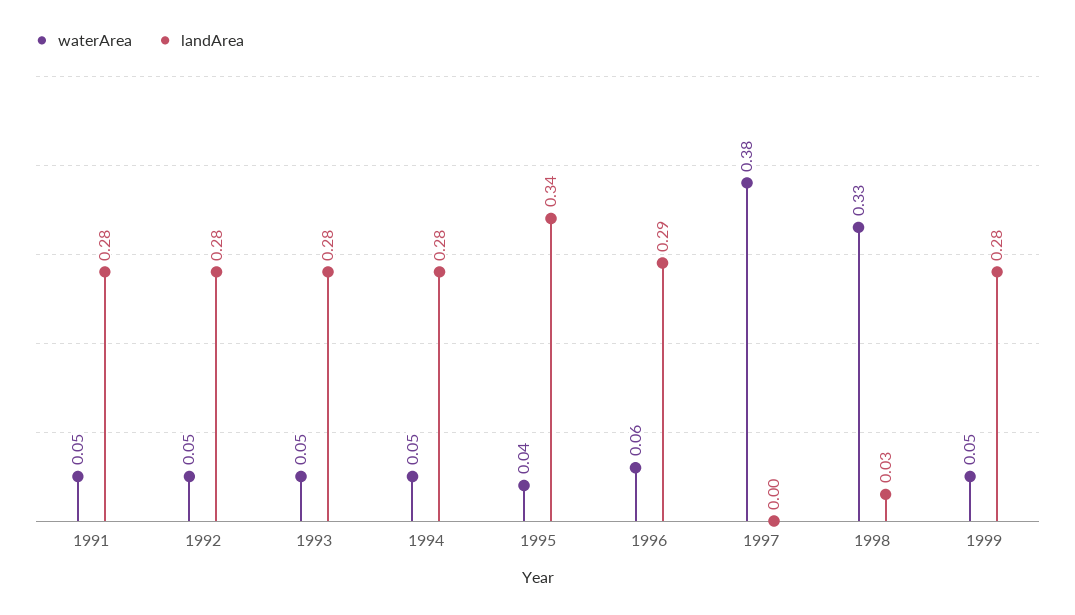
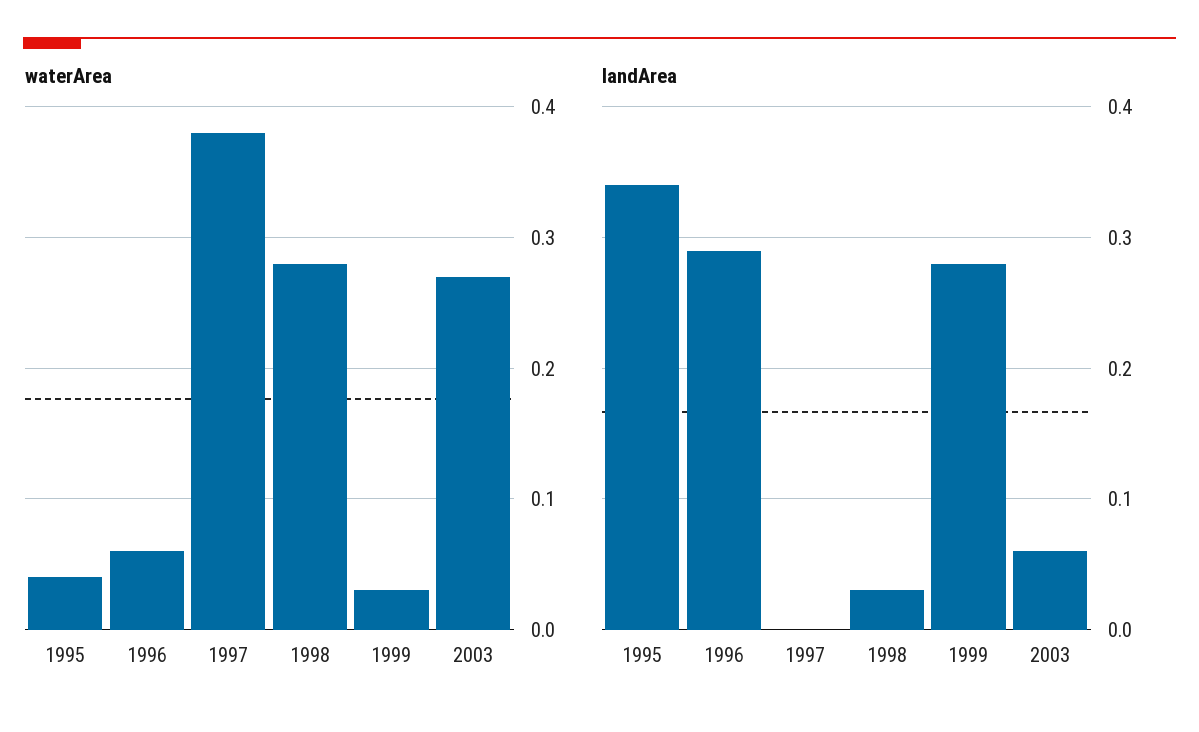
waterArea, 1991: 0.05 -> none
landArea, 1991: 0.28 -> none
waterArea, 1992: 0.05 -> none
landArea, 1992: 0.28 -> none
waterArea, 1993: 0.05 -> none
landArea, 1993: 0.28 -> none
waterArea, 1994: 0.05 -> none
landArea, 1994: 0.28 -> none
waterArea, 1998: 0.33 -> 0.28
waterArea, 1999: 0.05 -> 0.03
waterArea, 2003: none -> 0.27
landArea, 2003: none -> 0.06

